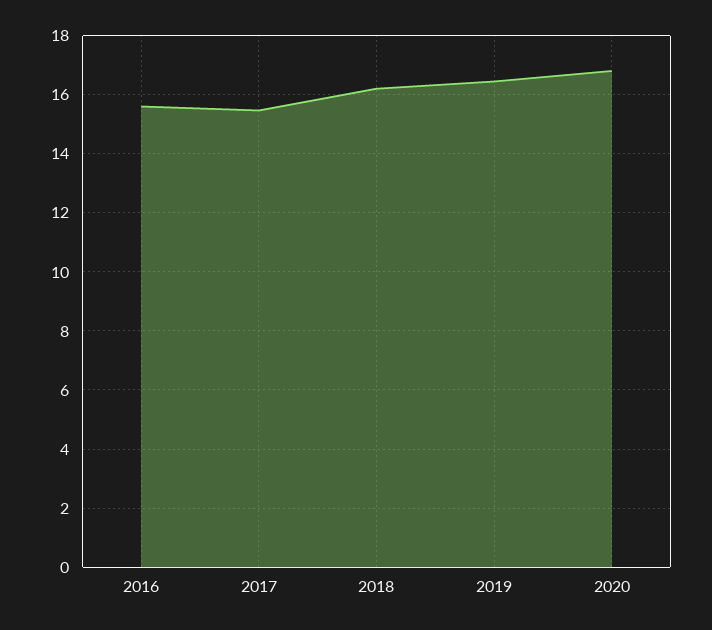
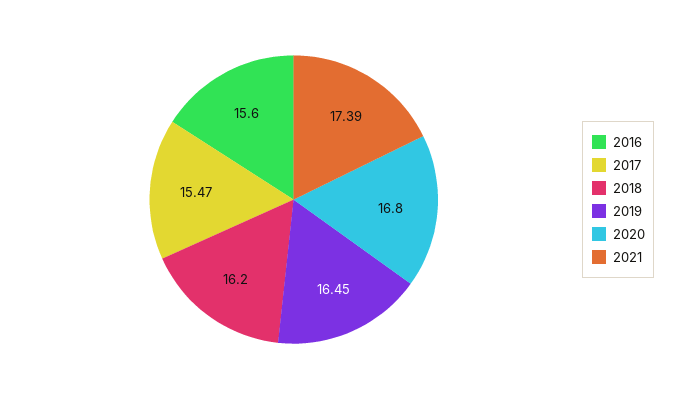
2021: none -> 17.39

